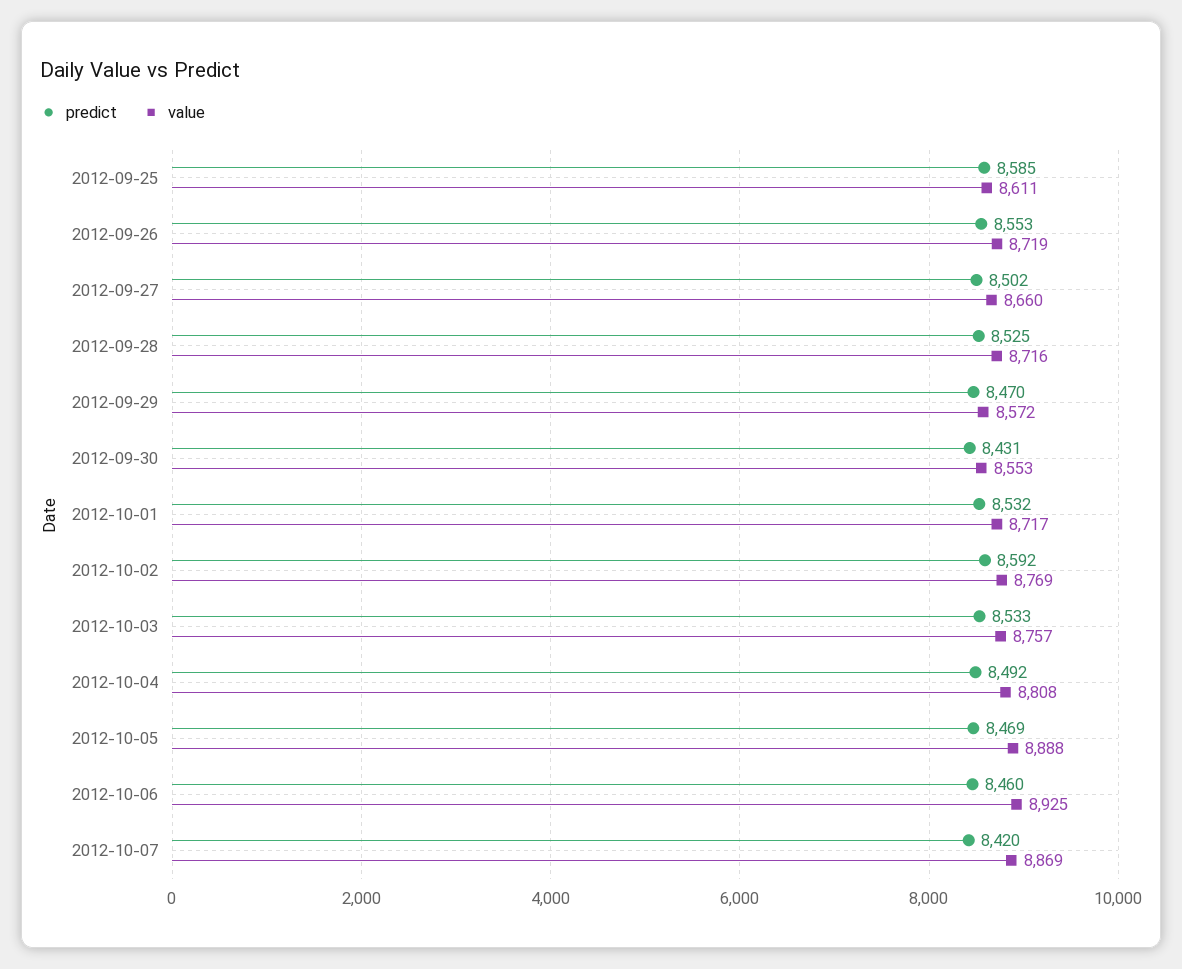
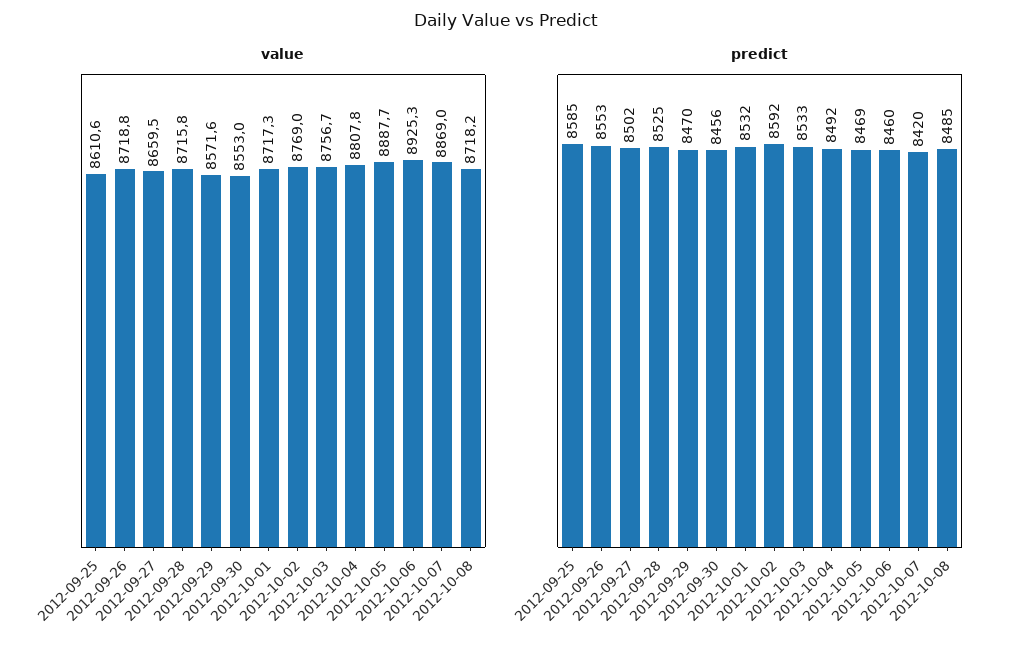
predict, 2012-09-30: 8431 -> 8456
value, 2012-10-08: none -> 8718.2
predict, 2012-10-08: none -> 8485

